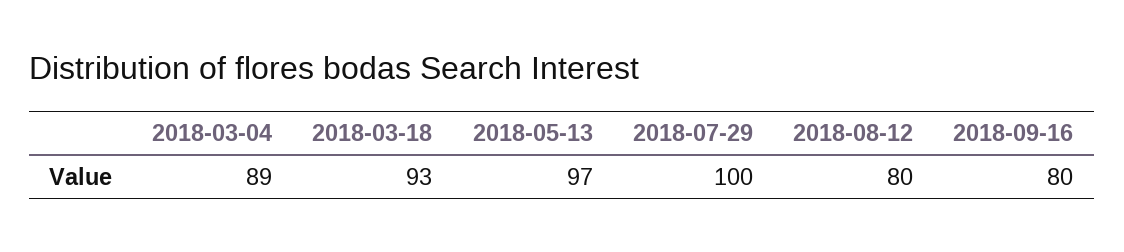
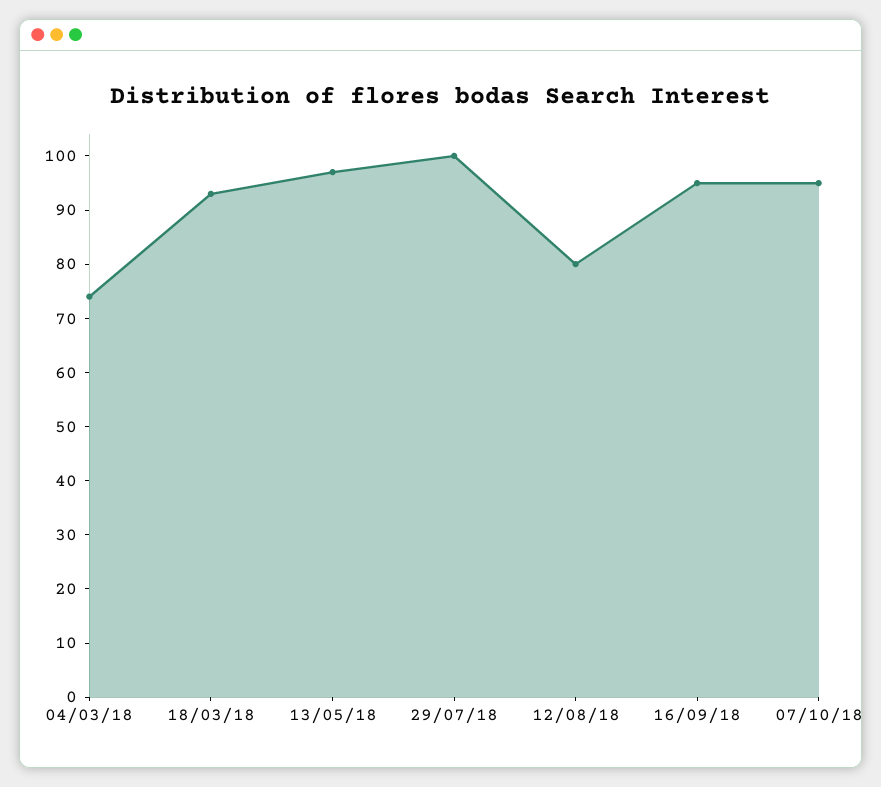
2018-03-04: 89 -> 75
2018-09-16: 80 -> 95
07/10/18: none -> 95

